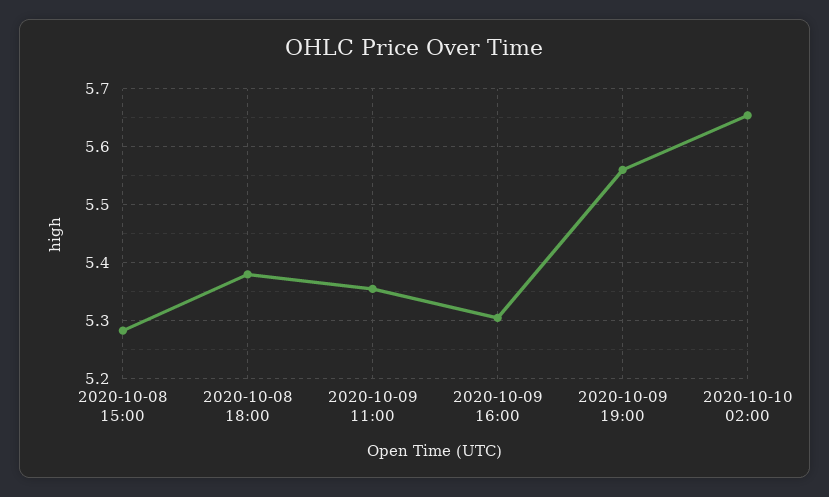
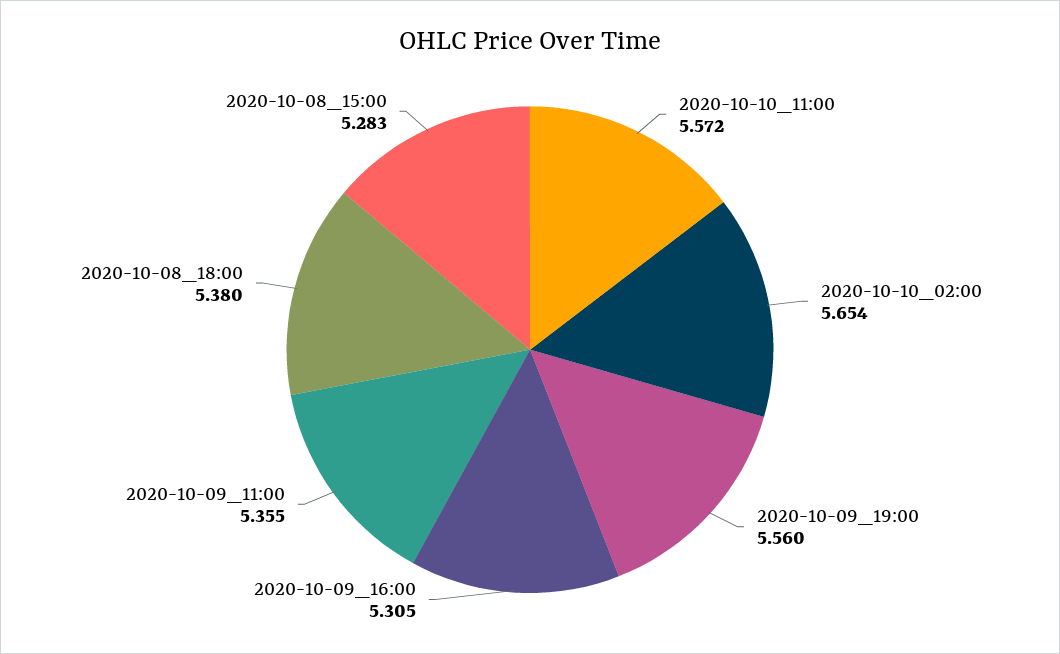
2020-10-10_11:00: none -> 5.572

